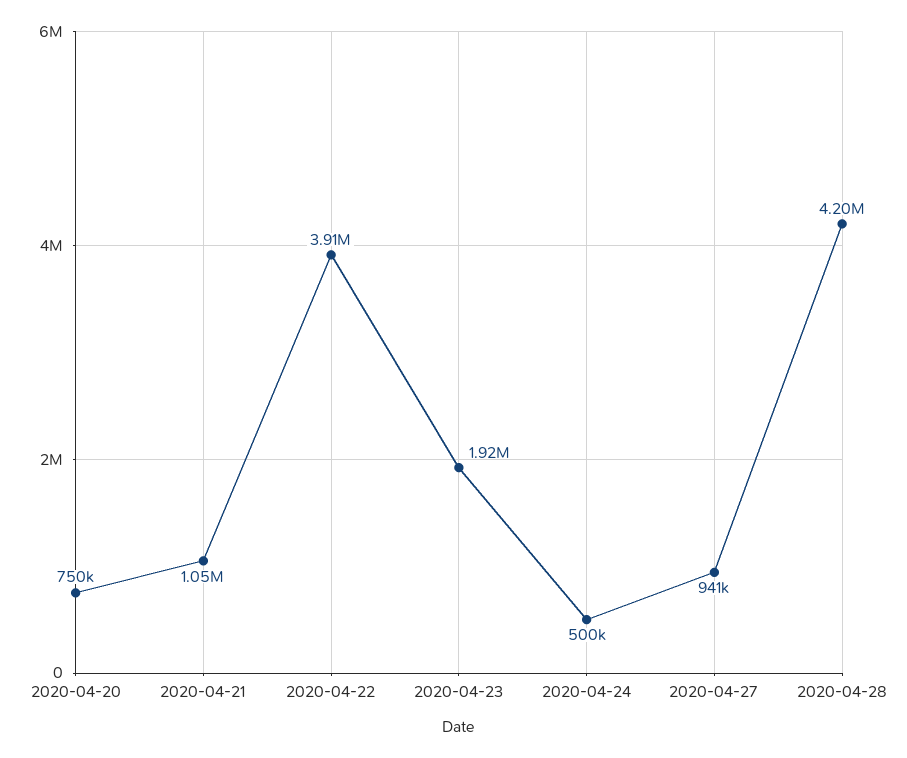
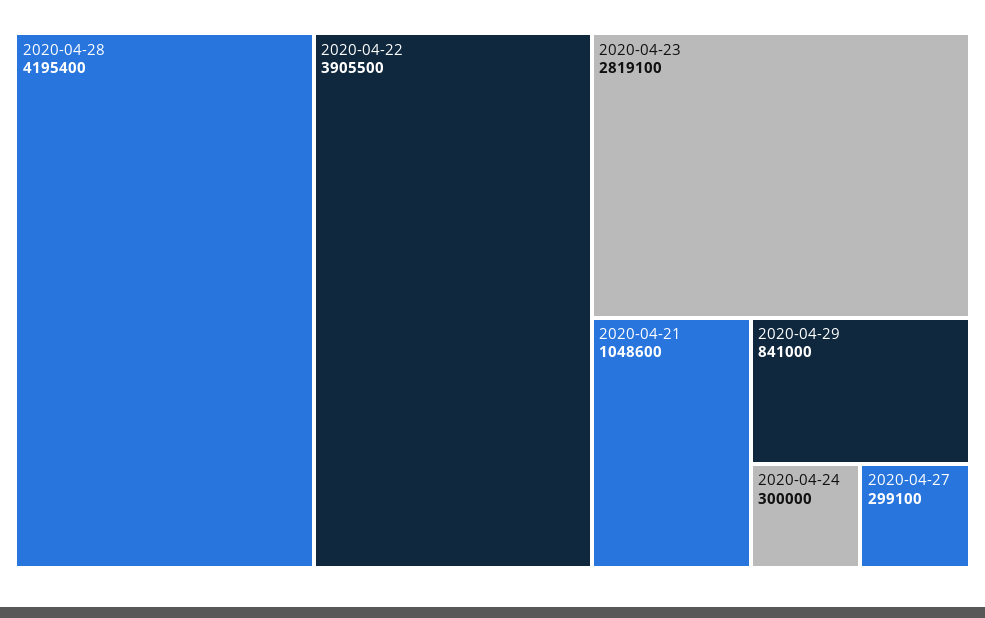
2020-04-20: 750000 -> none
2020-04-23: 1920000 -> 2819100
2020-04-24: 500000 -> 300000
2020-04-27: 941000 -> 299100
2020-04-29: none -> 841000

